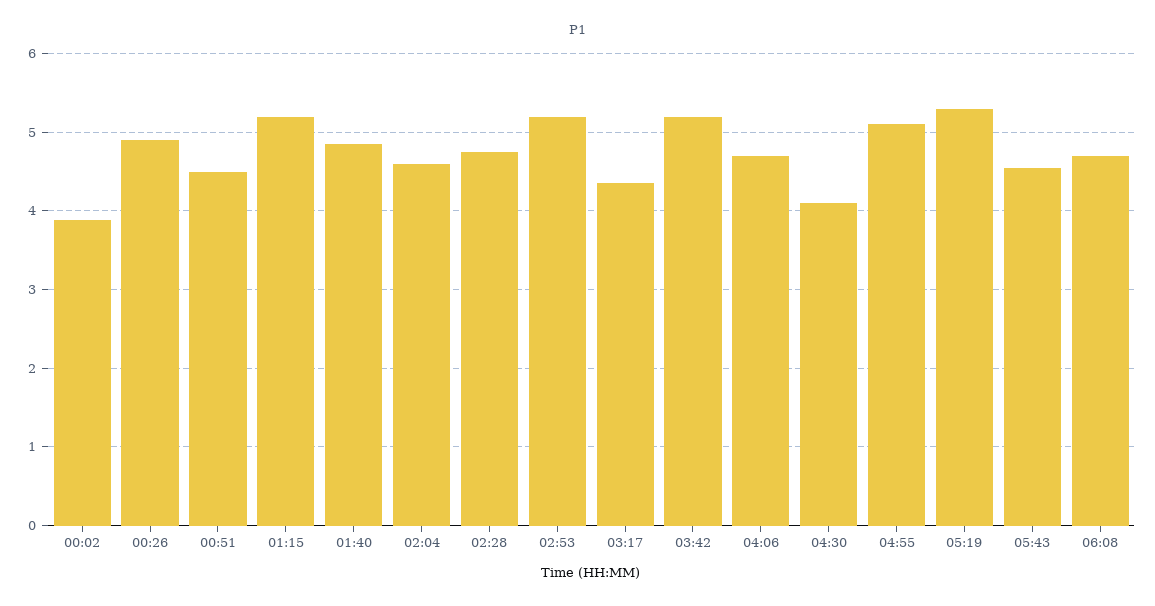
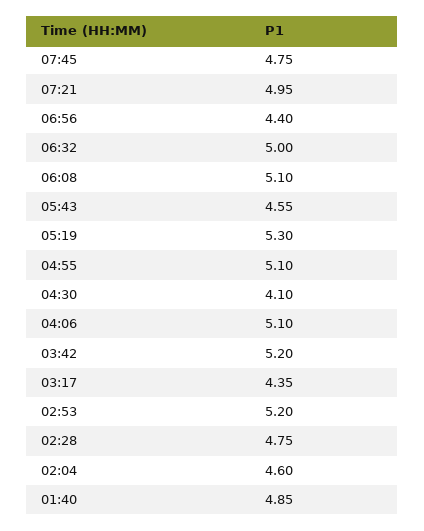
00:02: 3.9 -> none
00:26: 4.9 -> none
00:51: 4.5 -> none
01:15: 5.2 -> none
04:06: 4.7 -> 5.1
06:08: 4.7 -> 5.1
07:45: none -> 4.75
07:21: none -> 4.95
06:56: none -> 4.4
06:32: none -> 5

